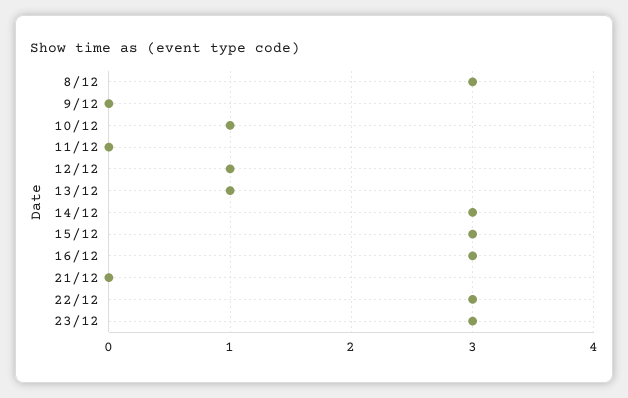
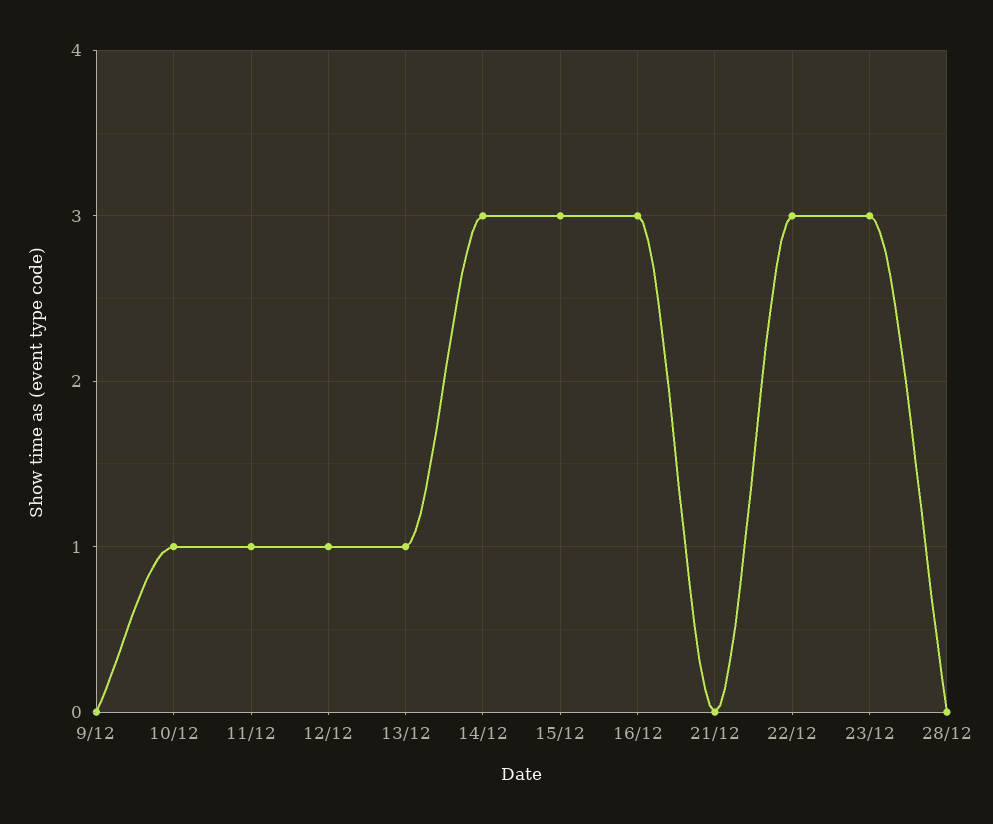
8/12: 3 -> none
11/12: 0 -> 1
28/12: none -> 0

